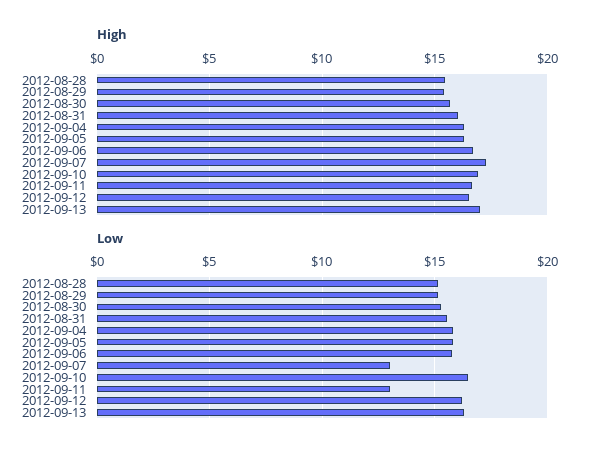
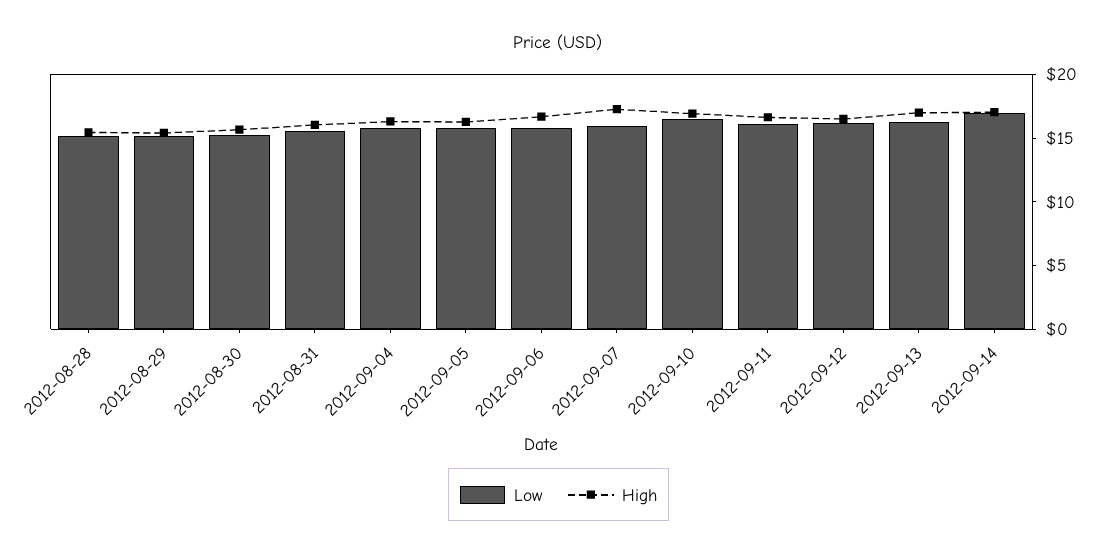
Low, 2012-09-07: 13 -> 16
Low, 2012-09-11: 13 -> 16
Low, 2012-09-14: none -> 17
High, 2012-09-14: none -> 17

